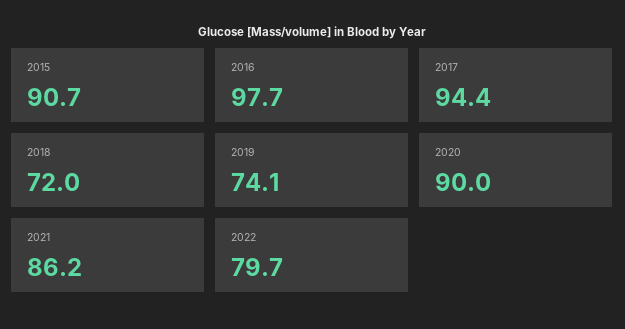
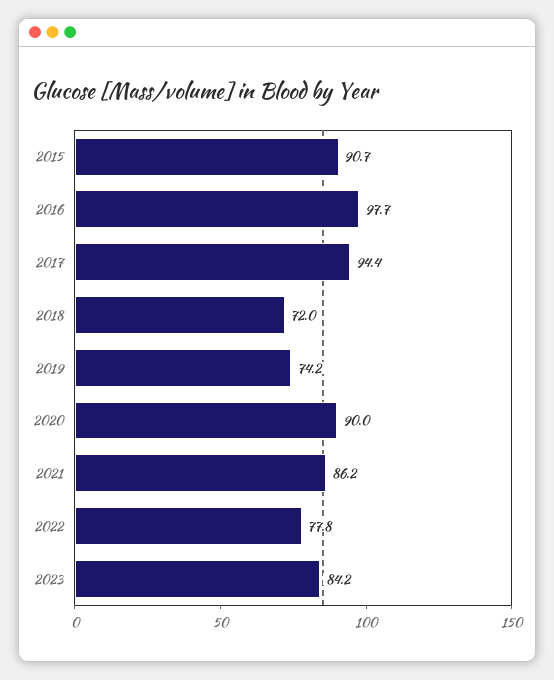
2019: 74.1 -> 74.2
2022: 79.7 -> 77.8
2023: none -> 84.2

